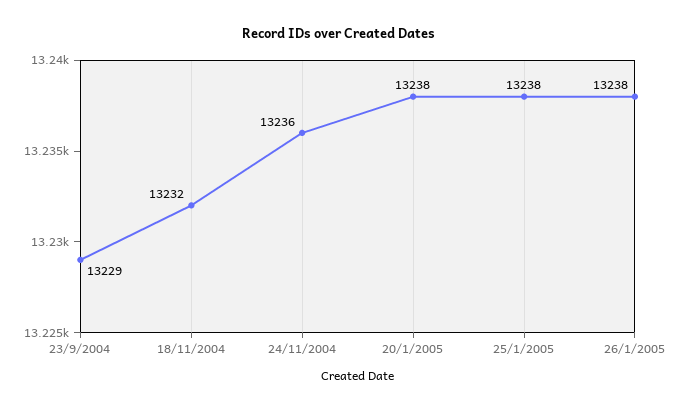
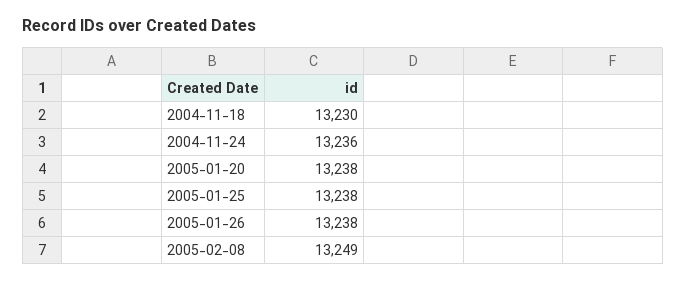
23/9/2004: 13229 -> none
18/11/2004: 13232 -> 13230
2005-02-08: none -> 13249

